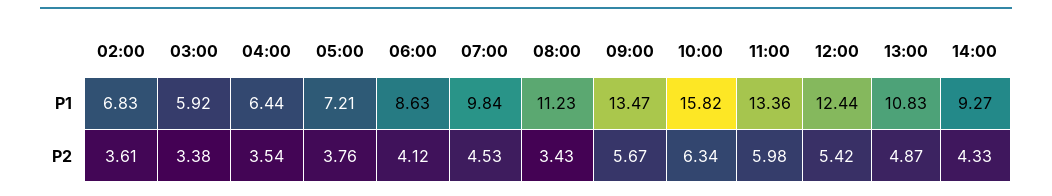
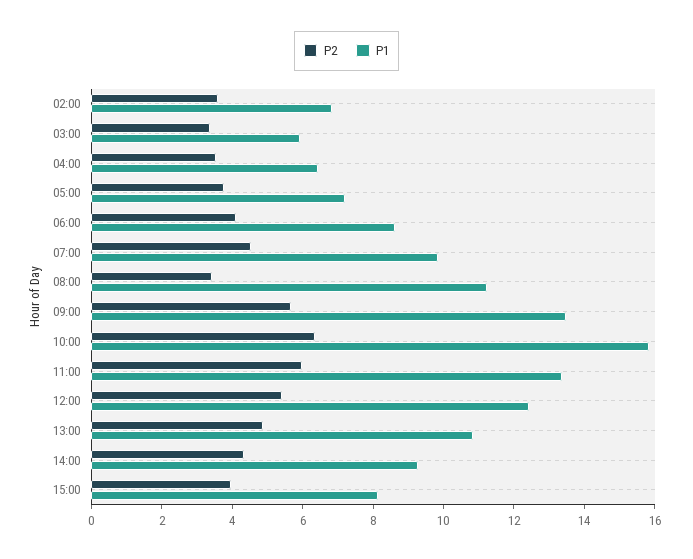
P2, 15:00: none -> 4
P1, 15:00: none -> 8

